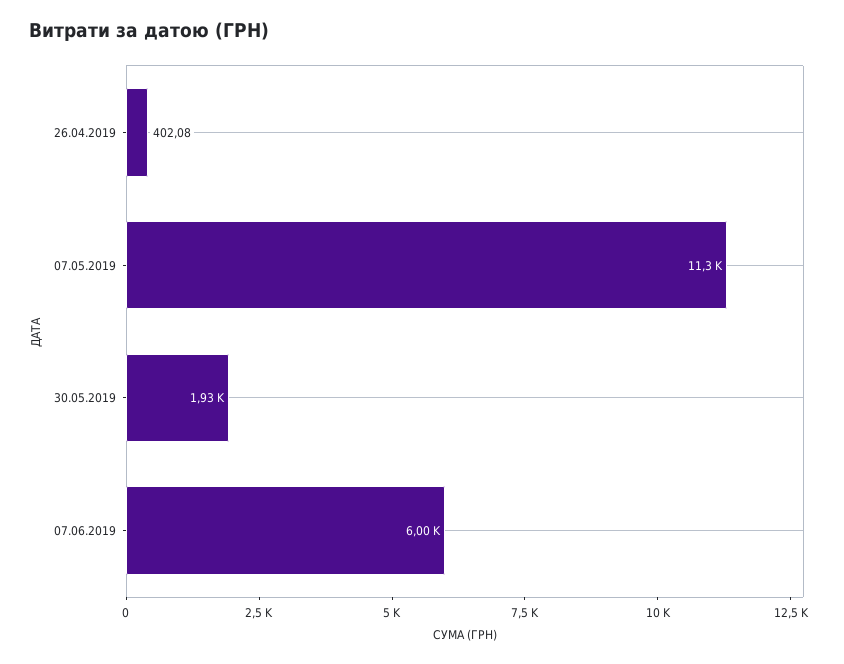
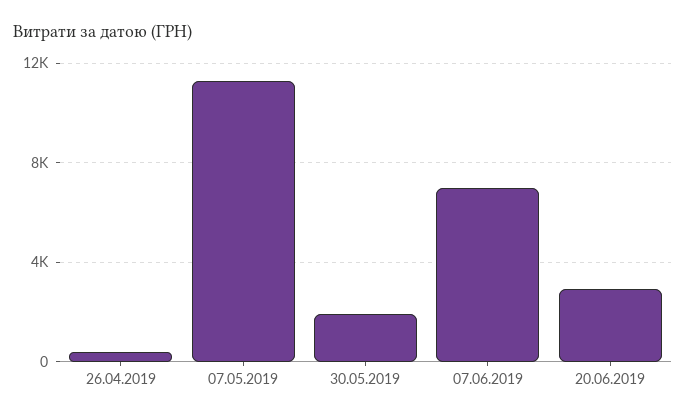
07.06.2019: 6000 -> 7000
20.06.2019: none -> 3000

